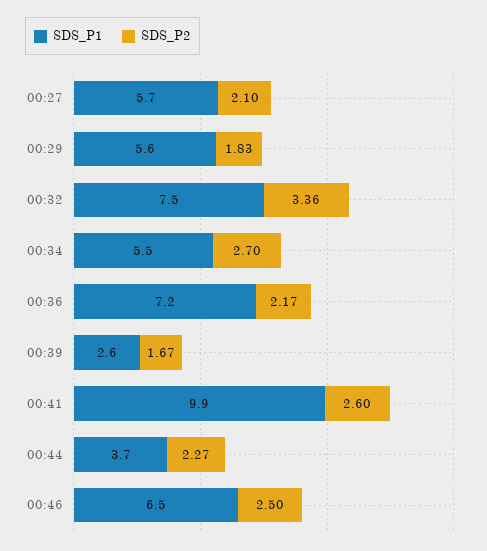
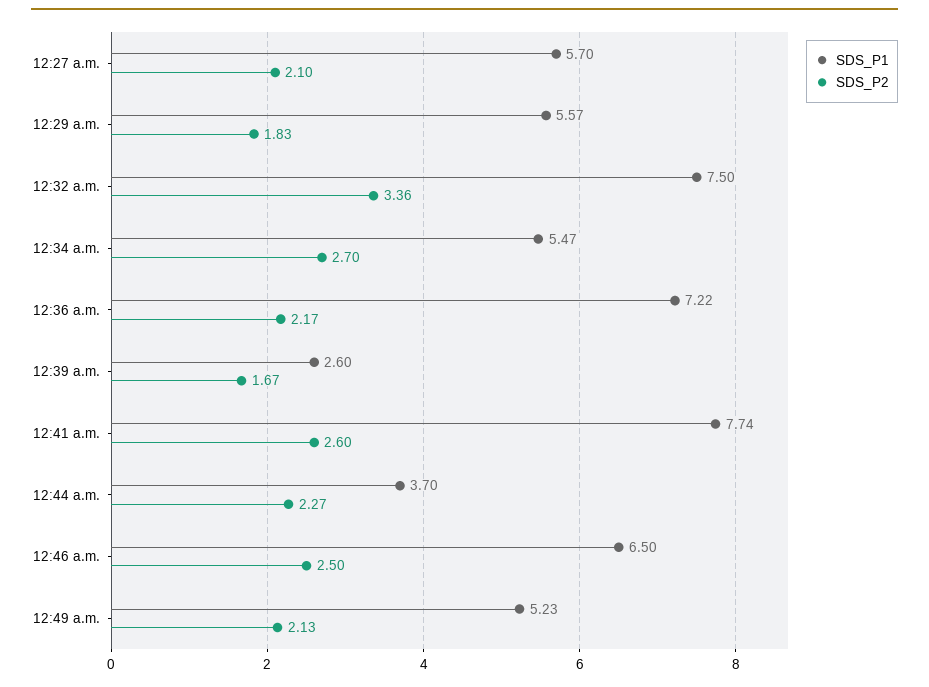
SDS_P1, 00:41: 9.9 -> 7.74
SDS_P1, 12:49 a.m.: none -> 5.23
SDS_P2, 12:49 a.m.: none -> 2.13

